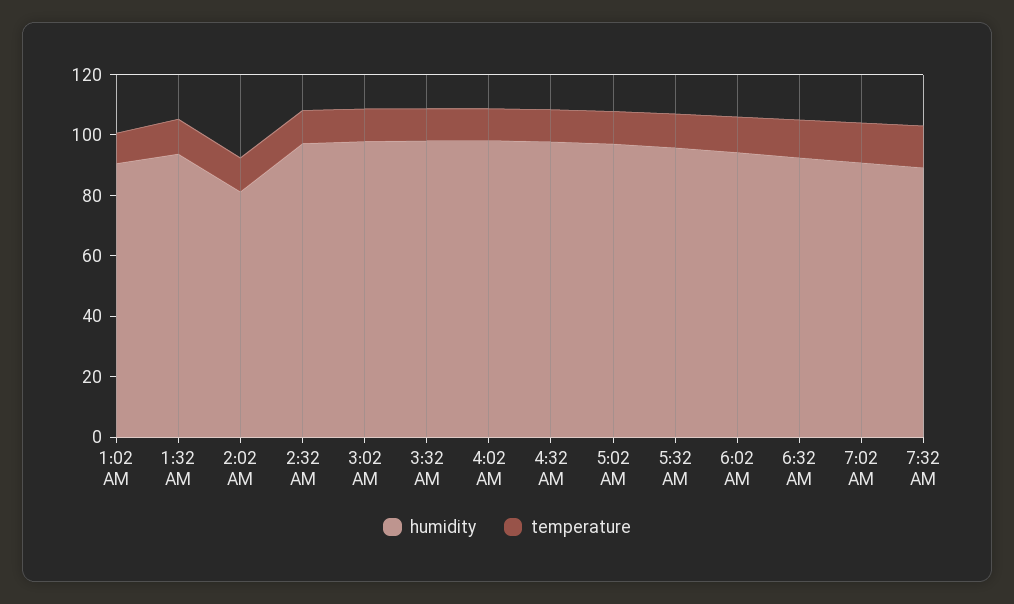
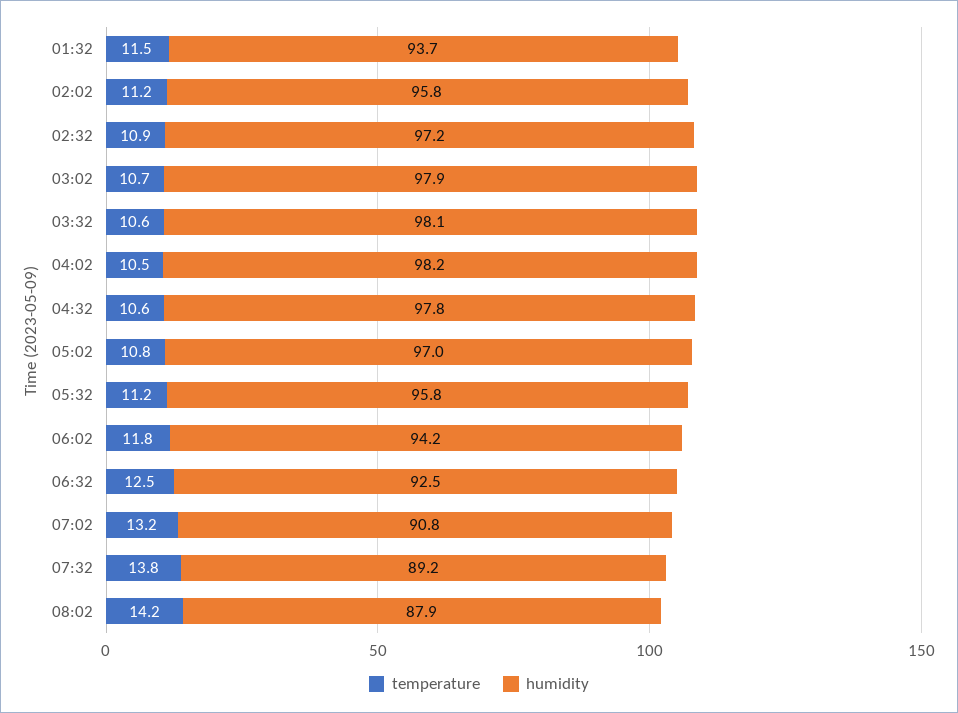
humidity, 1:02 AM: 90 -> none
temperature, 1:02 AM: 10 -> none
humidity, 2:02 AM: 80 -> 95.8
temperature, 08:02: none -> 14.2
humidity, 08:02: none -> 87.9

